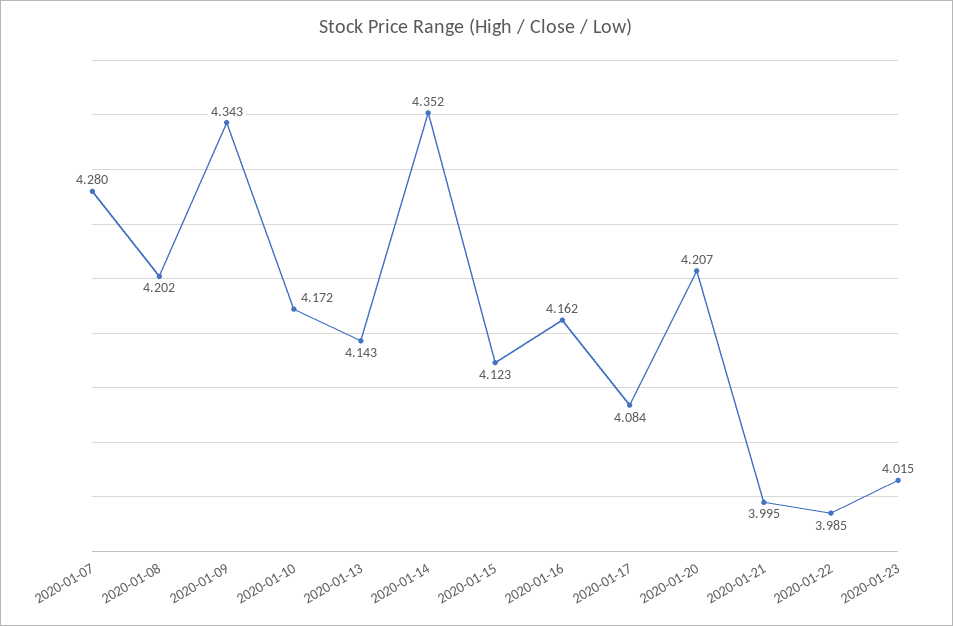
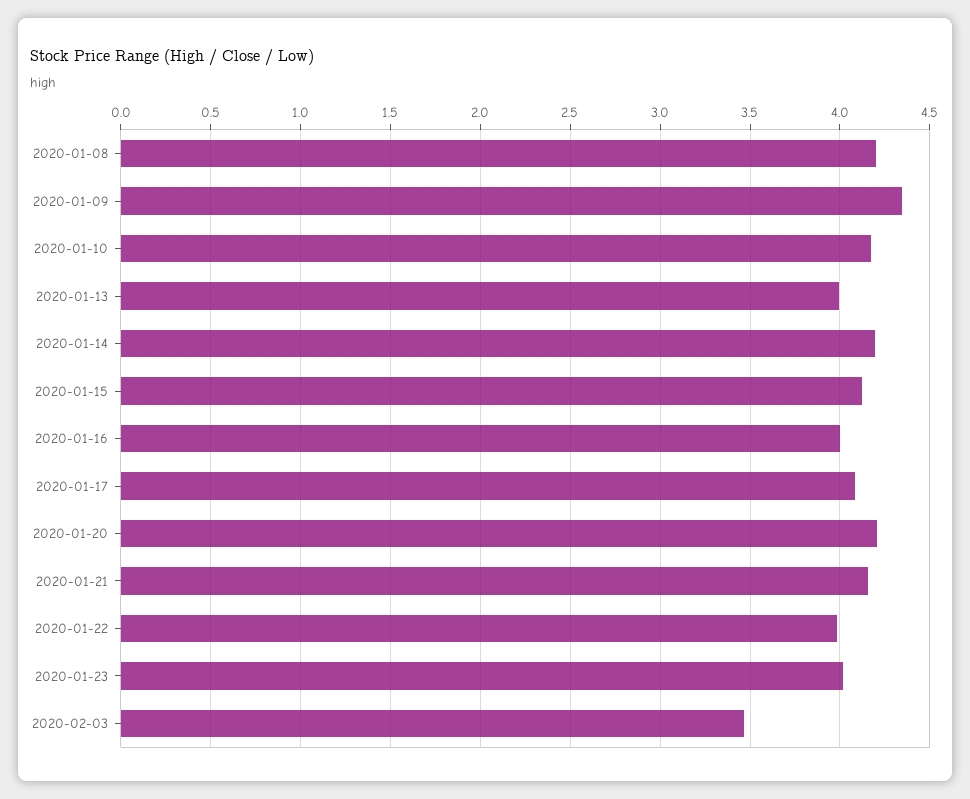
2020-01-07: 4.28 -> none
2020-01-13: 4.143 -> 4
2020-01-14: 4.352 -> 4.2
2020-01-16: 4.162 -> 4
2020-01-21: 3.995 -> 4.15
2020-02-03: none -> 3.45

